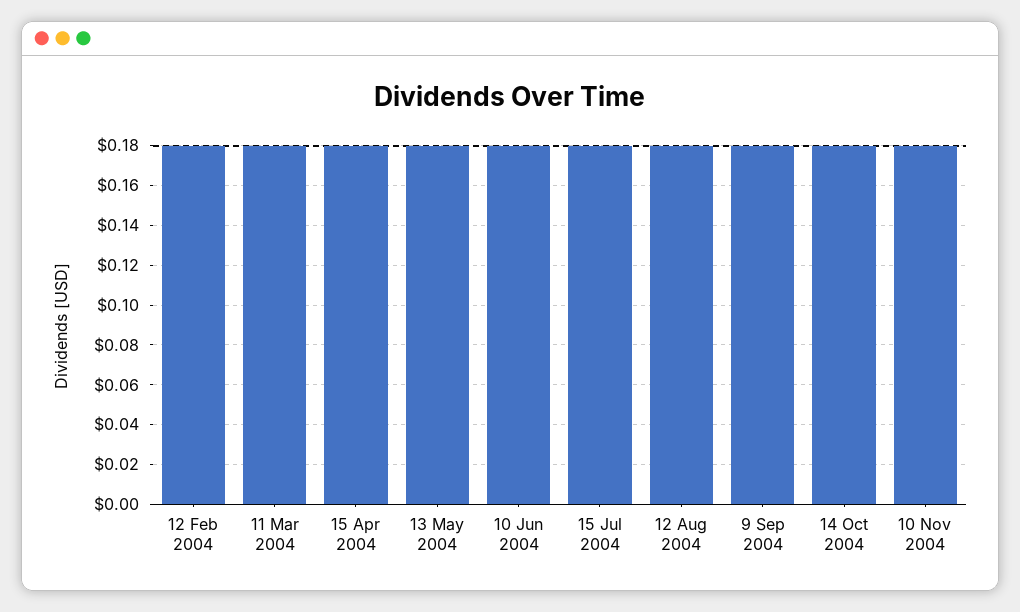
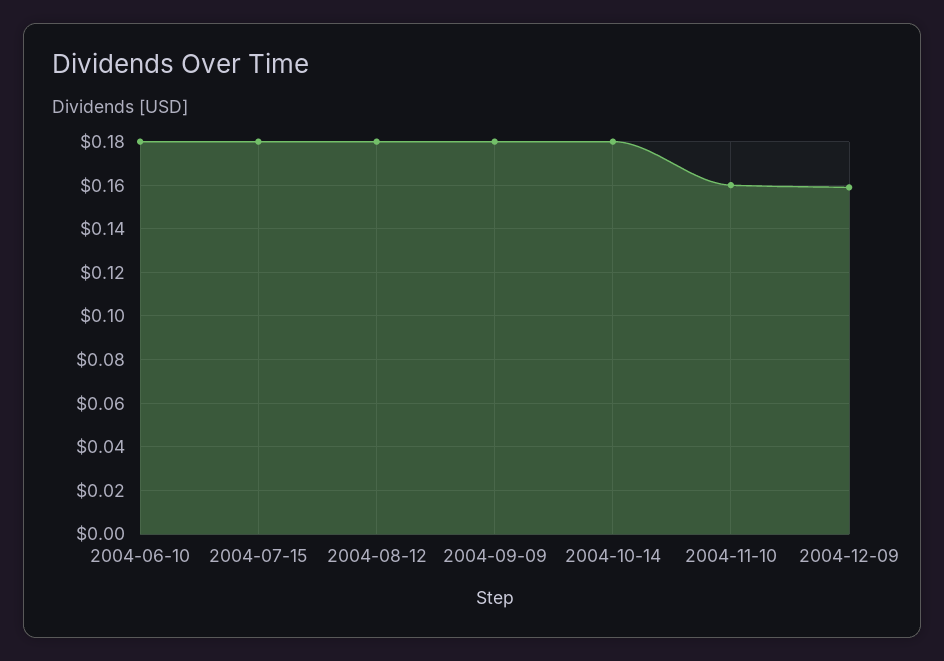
12 Feb 2004: 0.18 -> none
11 Mar 2004: 0.18 -> none
15 Apr 2004: 0.18 -> none
13 May 2004: 0.18 -> none
10 Nov 2004: 0.18 -> 0.16
2004-12-09: none -> 0.16

